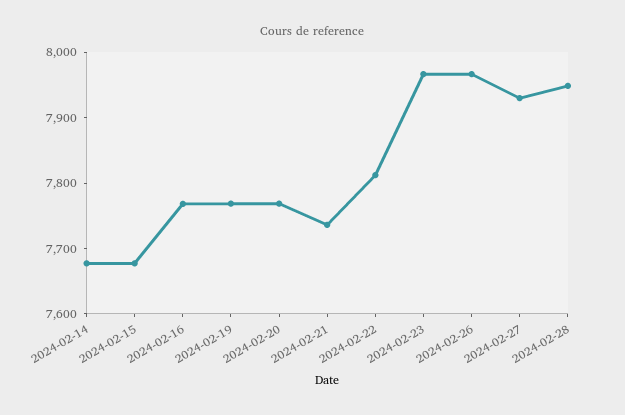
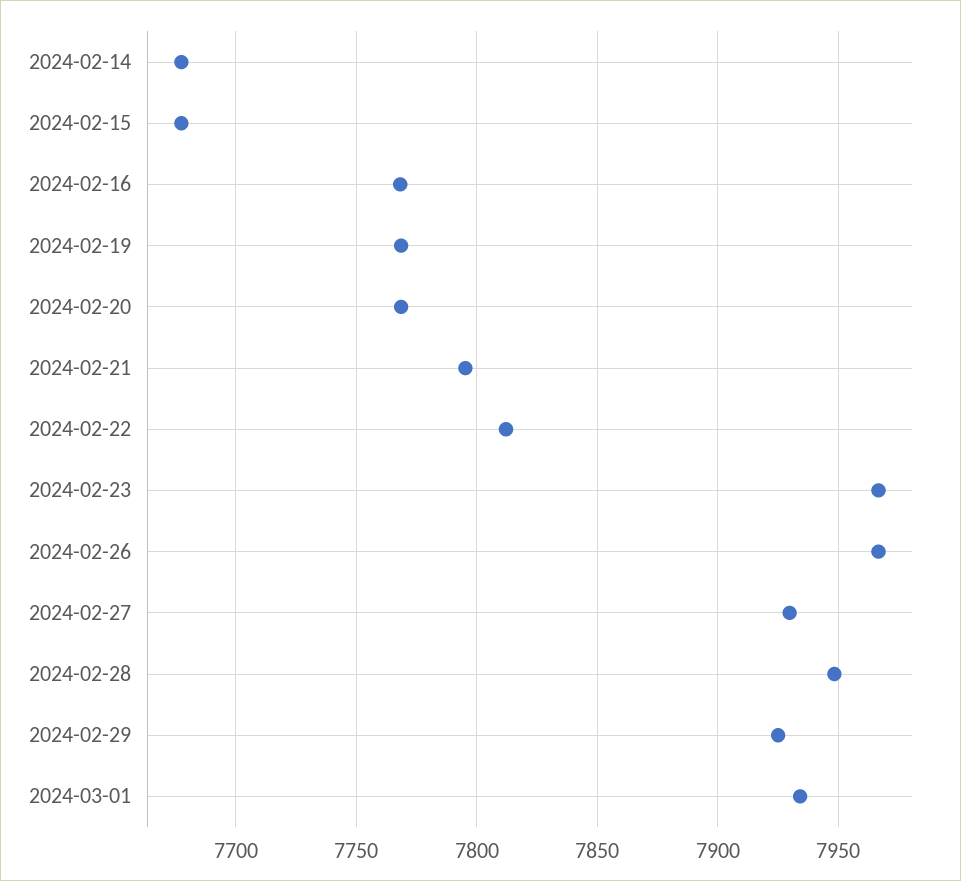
2024-02-21: 7740 -> 7795
2024-02-29: none -> 7925
2024-03-01: none -> 7935

